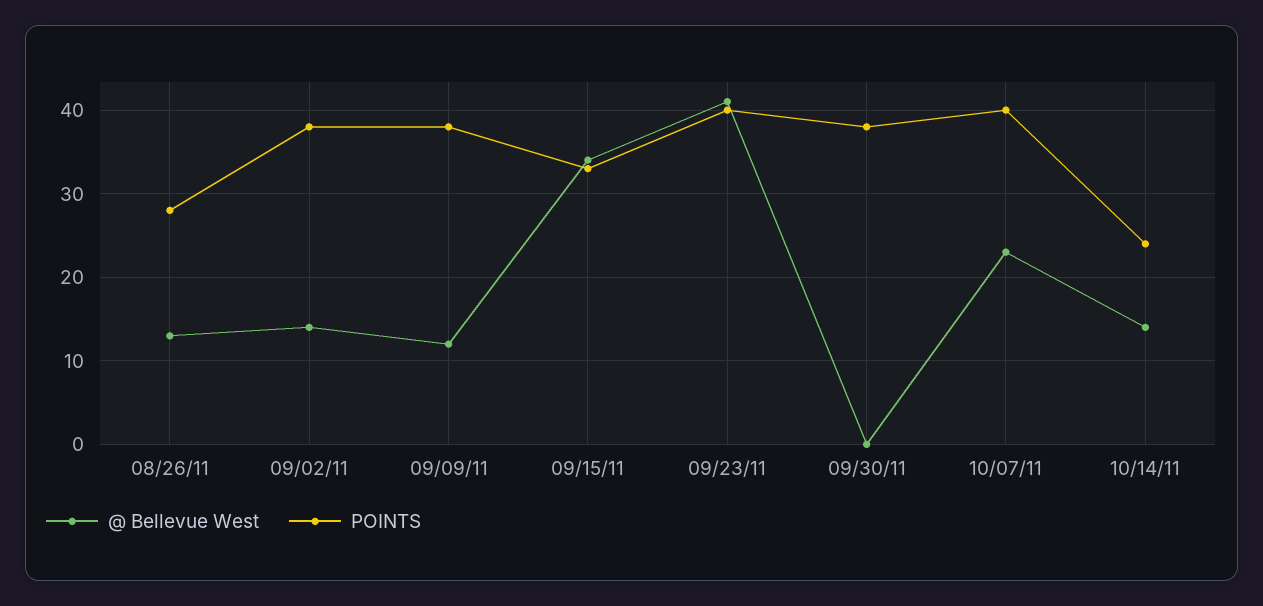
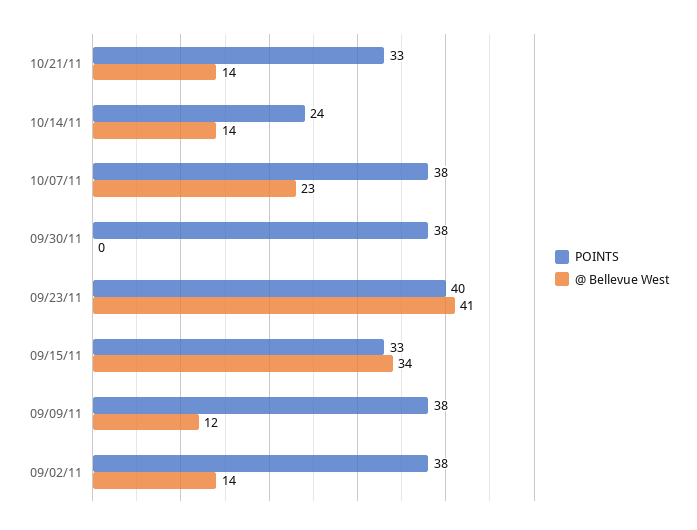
@ Bellevue West, 08/26/11: 13 -> none
POINTS, 08/26/11: 28 -> none
POINTS, 10/07/11: 40 -> 38
POINTS, 10/21/11: none -> 33
@ Bellevue West, 10/21/11: none -> 14

